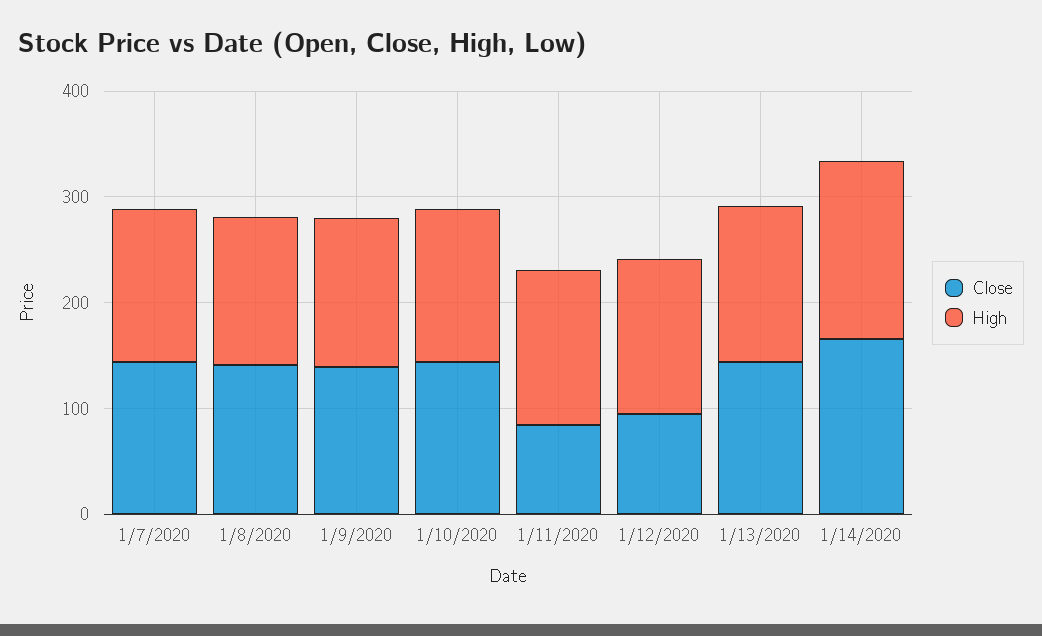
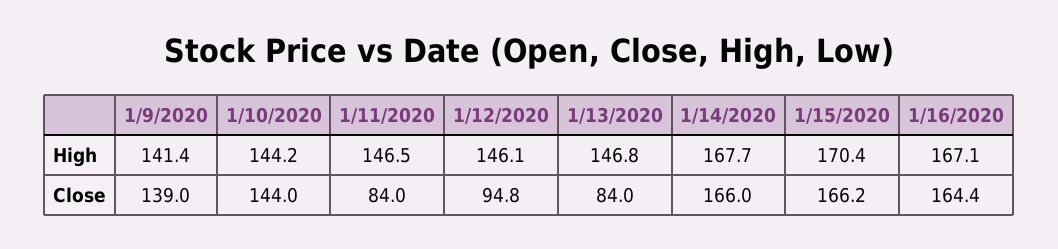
Close, 1/7/2020: 140 -> none
High, 1/7/2020: 140 -> none
Close, 1/8/2020: 140 -> none
High, 1/8/2020: 140 -> none
Close, 1/13/2020: 140 -> 84
High, 1/15/2020: none -> 170.4
High, 1/16/2020: none -> 167.1
Close, 1/15/2020: none -> 166.2
Close, 1/16/2020: none -> 164.4

